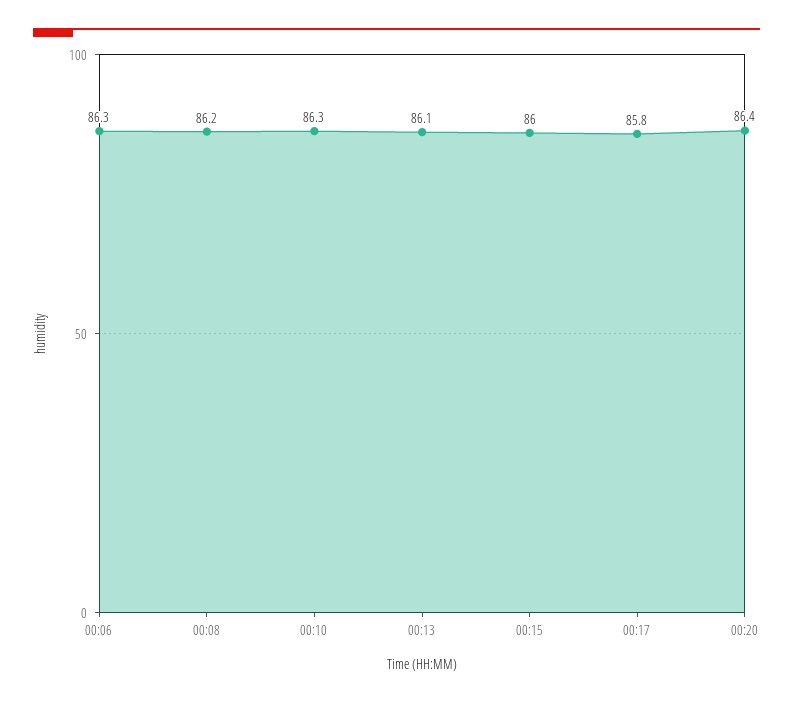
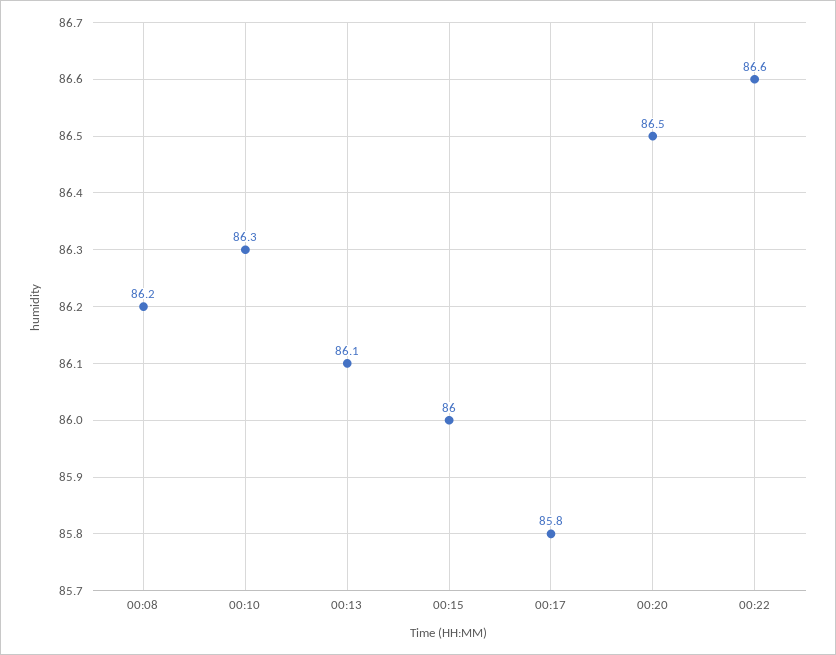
00:06: 86.3 -> none
00:20: 86.4 -> 86.5
00:22: none -> 86.6

